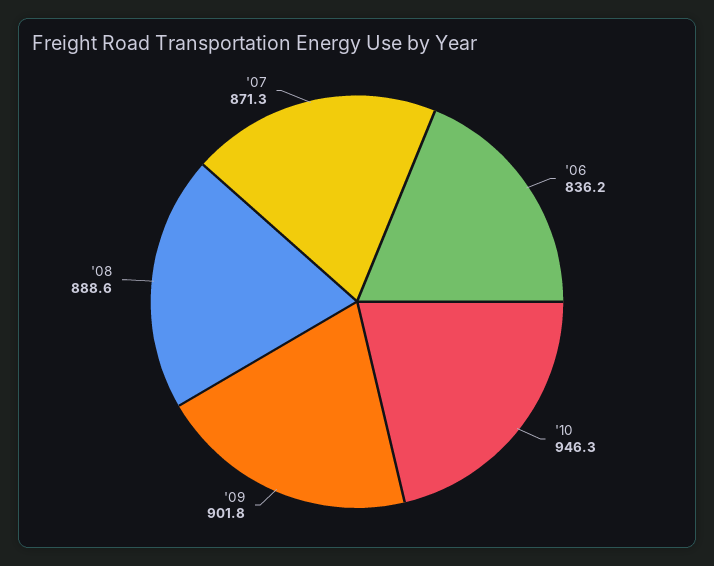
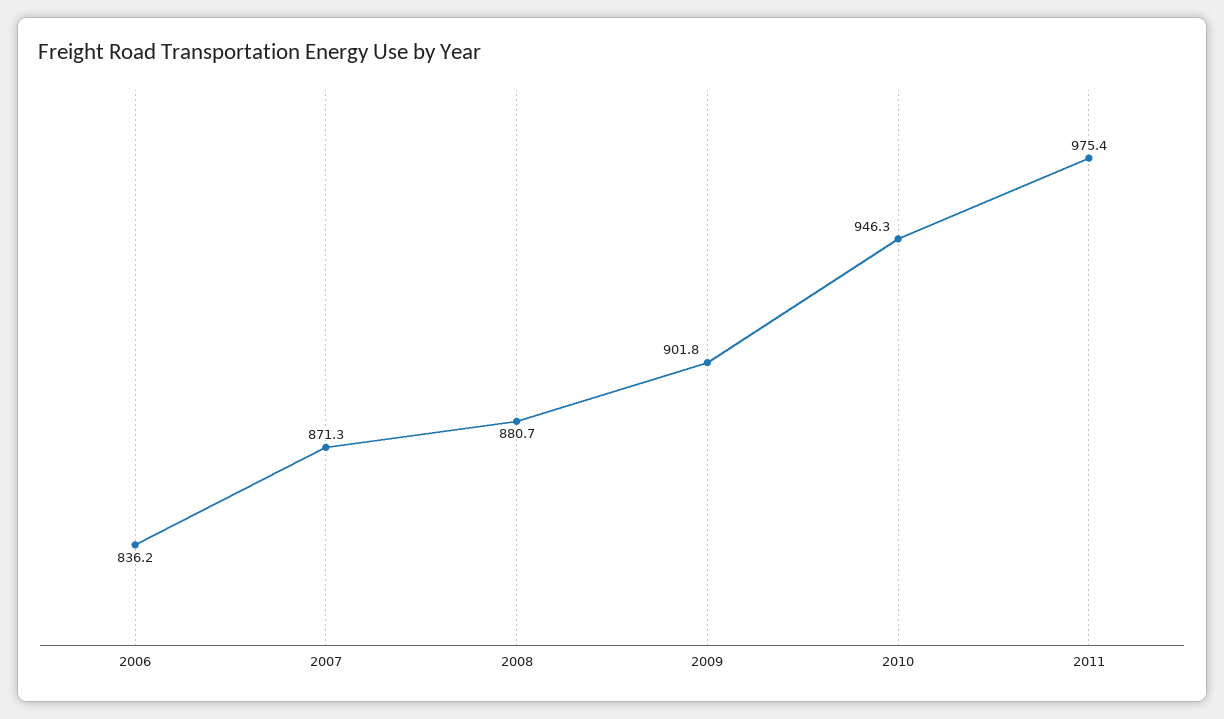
'08: 888.6 -> 880.7
2011: none -> 975.4

